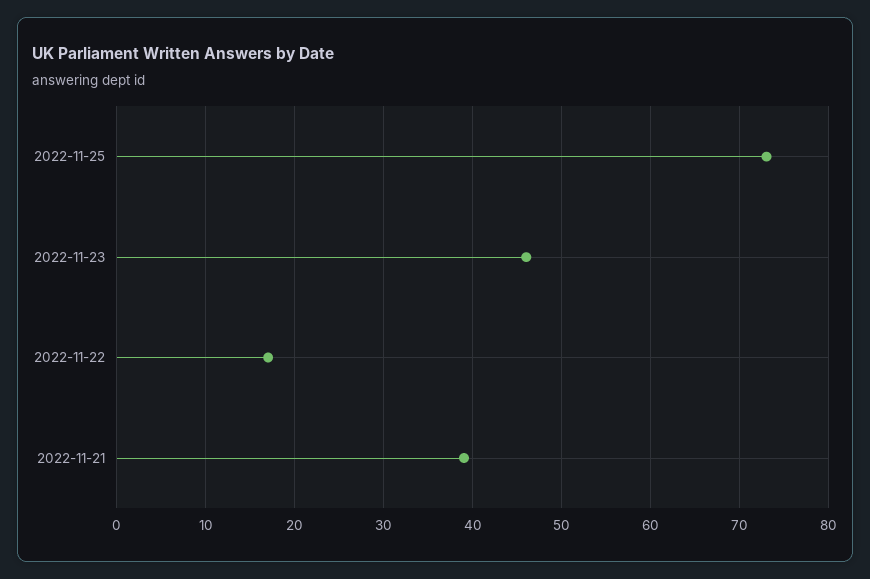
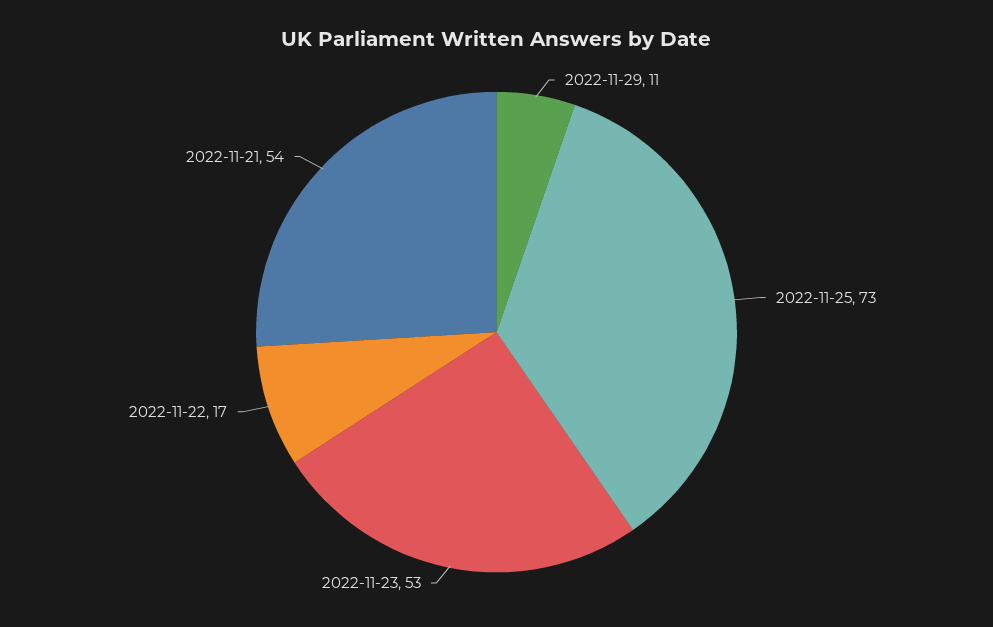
2022-11-23: 46 -> 53
2022-11-21: 39 -> 54
2022-11-29: none -> 11

